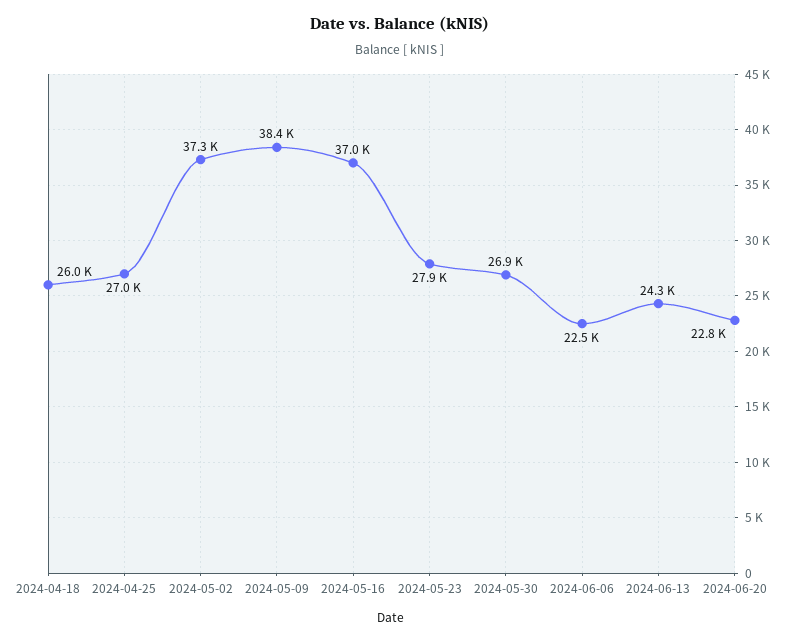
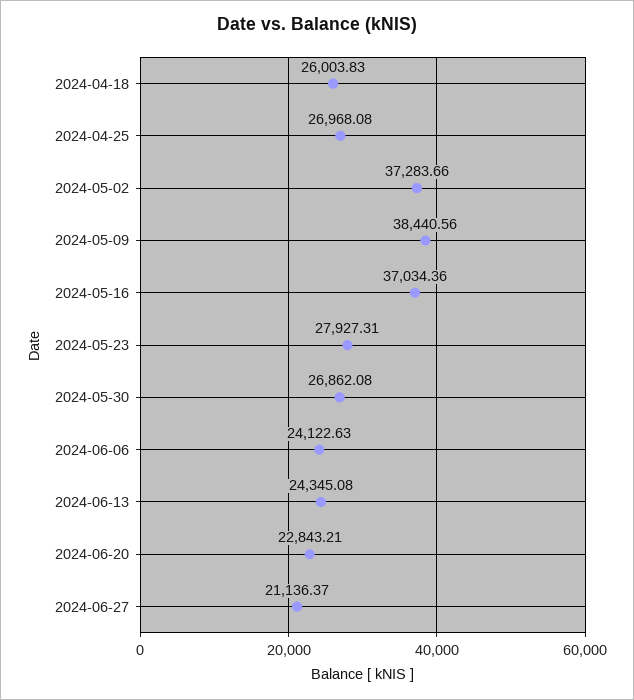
2024-06-06: 22500 -> 24122.63
2024-06-27: none -> 21136.37

